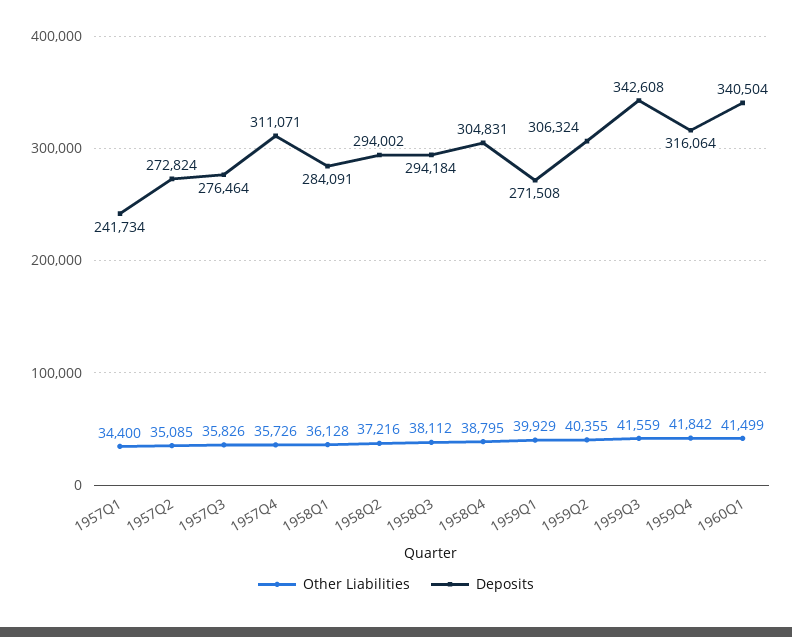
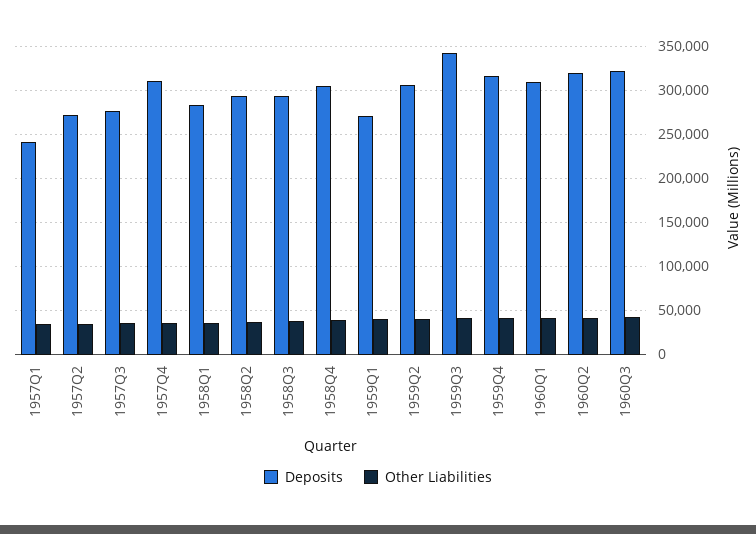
Deposits, 1960Q1: 340504 -> 310000
Deposits, 1960Q2: none -> 320000
Other Liabilities, 1960Q2: none -> 40000
Deposits, 1960Q3: none -> 320000
Other Liabilities, 1960Q3: none -> 40000

